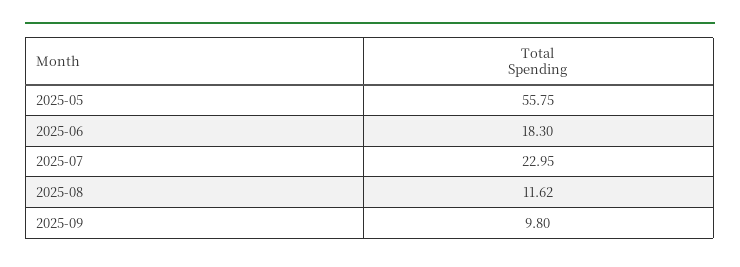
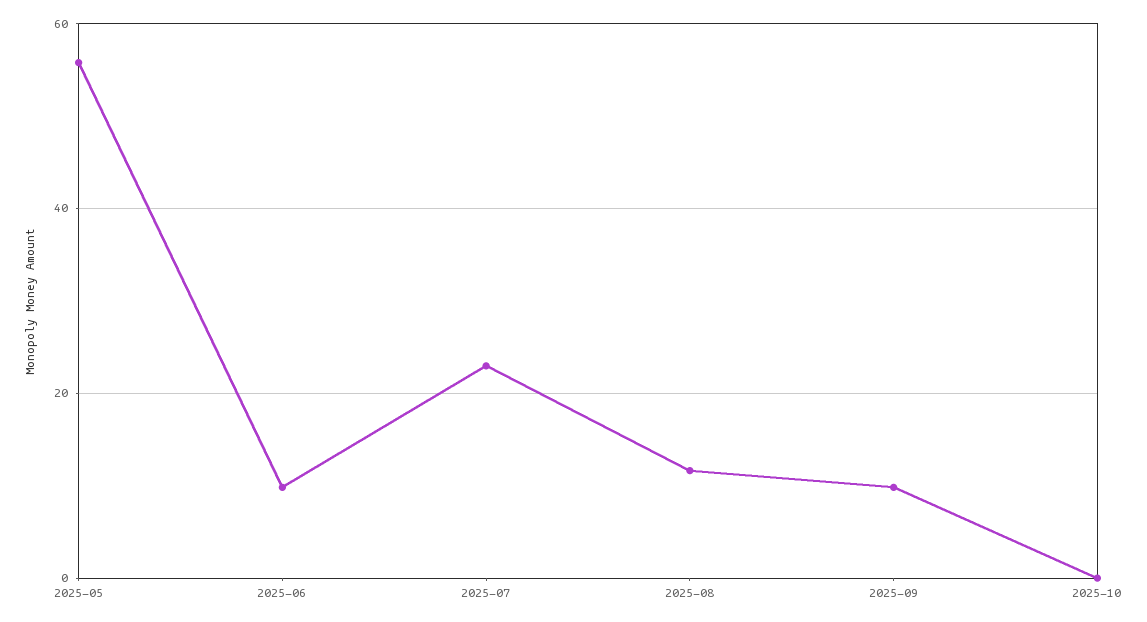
2025-06: 18.3 -> 10
2025-10: none -> 0

